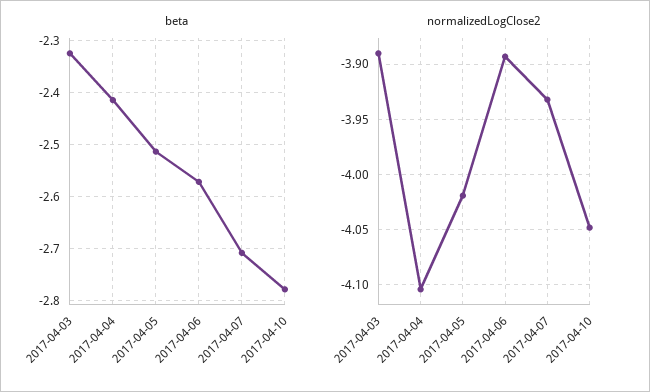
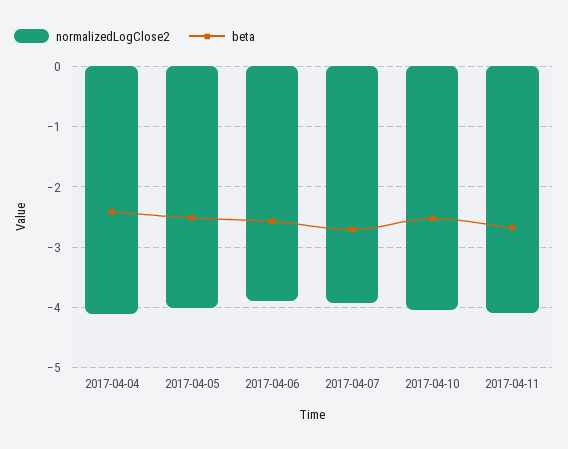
beta, 2017-04-03: -2.32 -> none
beta, 2017-04-10: -2.78 -> -2.5
normalizedLogClose2, 2017-04-03: -3.89 -> none
normalizedLogClose2, 2017-04-11: none -> -4.1
beta, 2017-04-11: none -> -2.7

